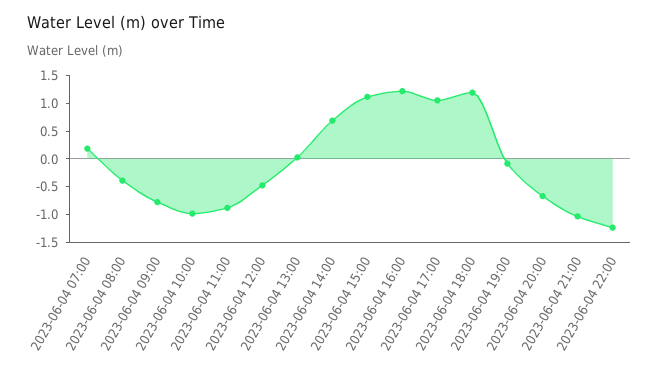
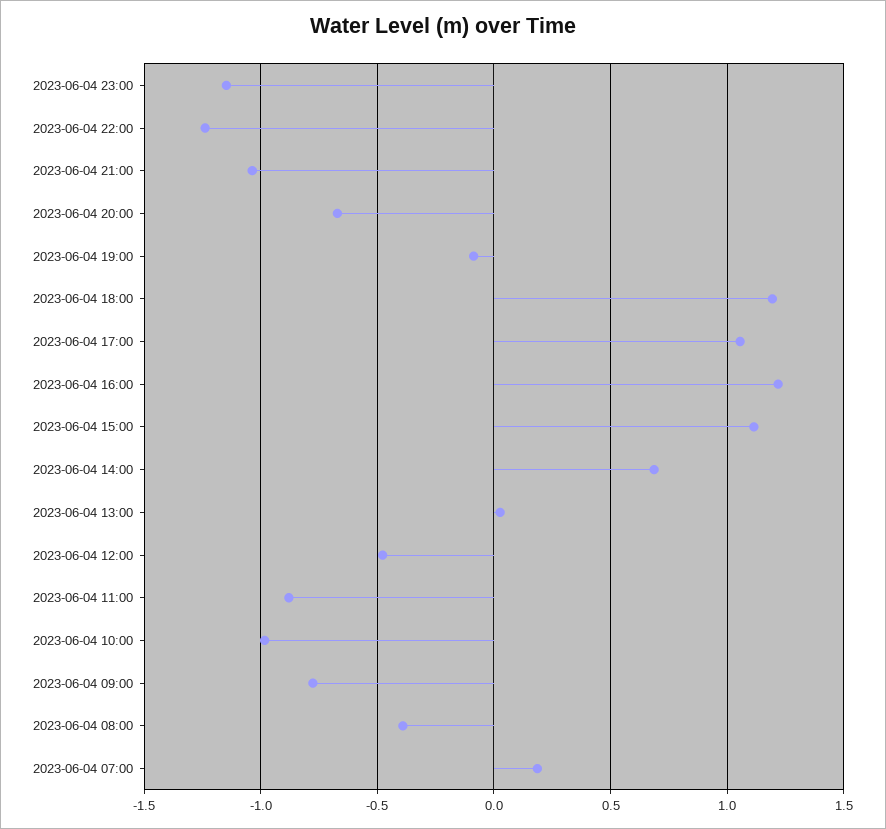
2023-06-04 23:00: none -> -1.15

